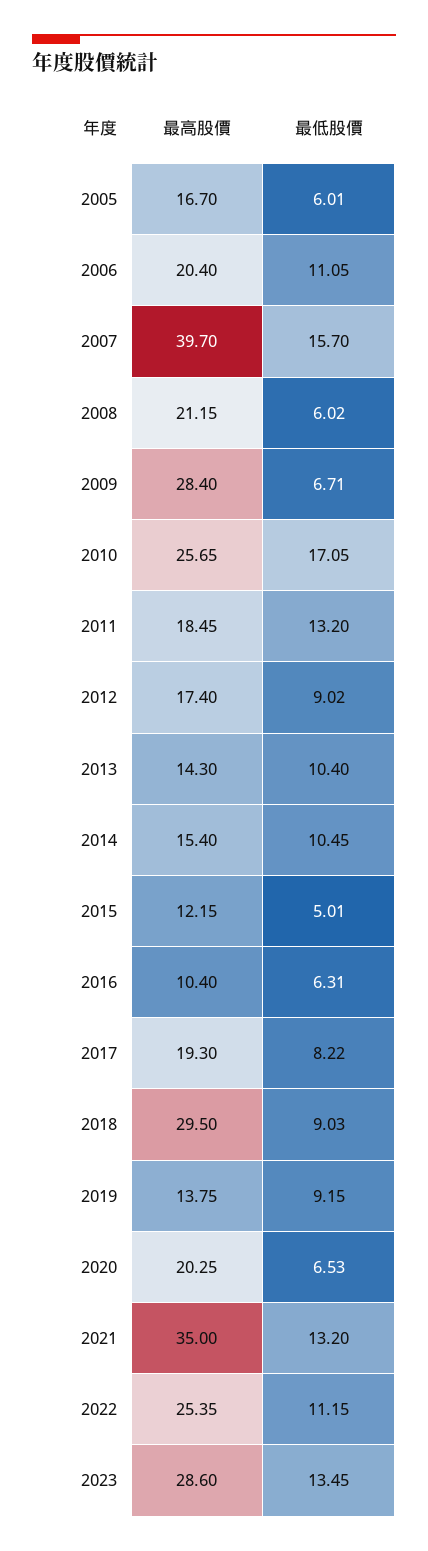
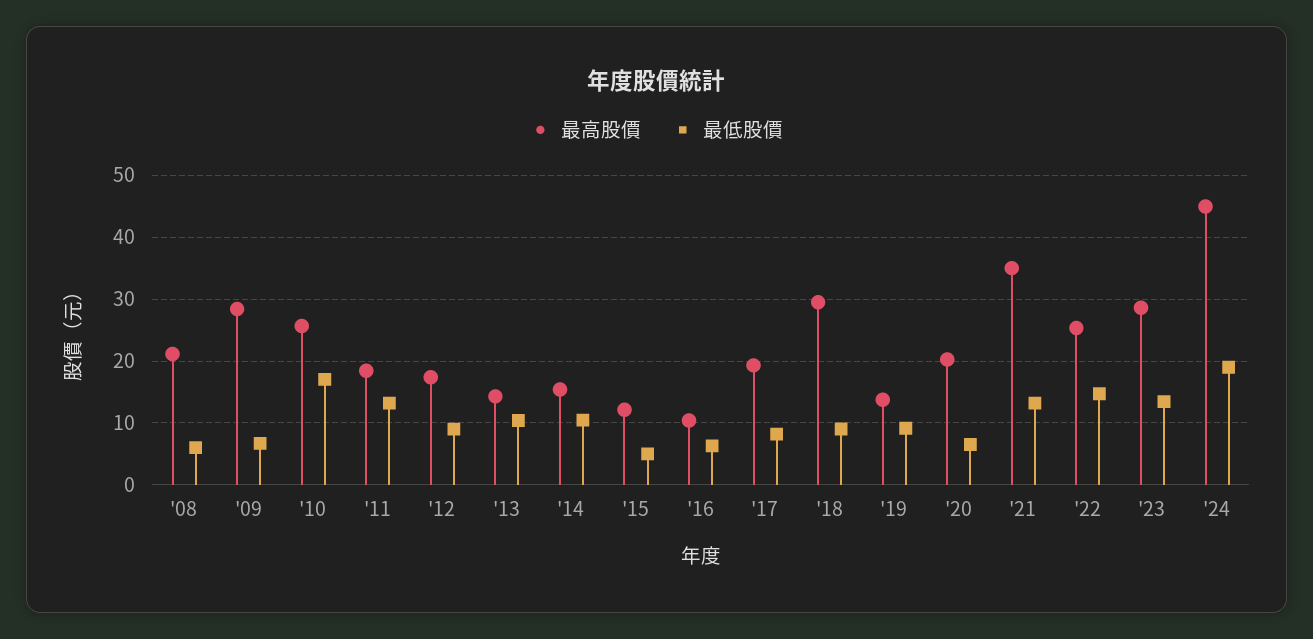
最高股價, 2005: 16.7 -> none
最低股價, 2005: 6.01 -> none
最高股價, 2006: 20.4 -> none
最低股價, 2006: 11.05 -> none
最高股價, 2007: 39.7 -> none
最低股價, 2007: 15.7 -> none
最低股價, 2022: 11.15 -> 15
最高股價, '24: none -> 45
最低股價, '24: none -> 19

